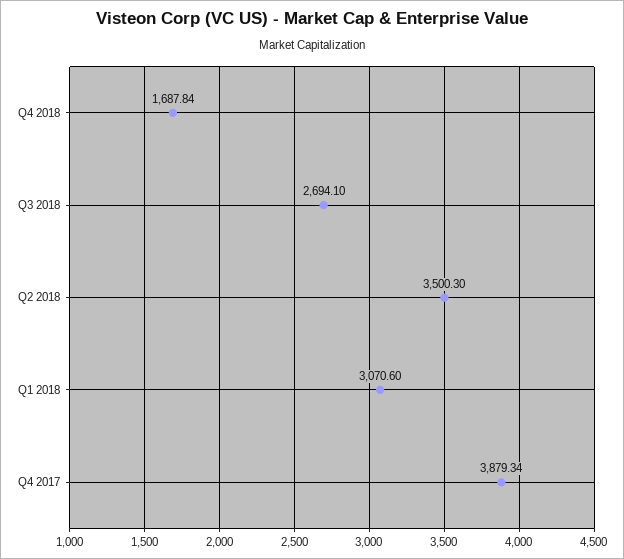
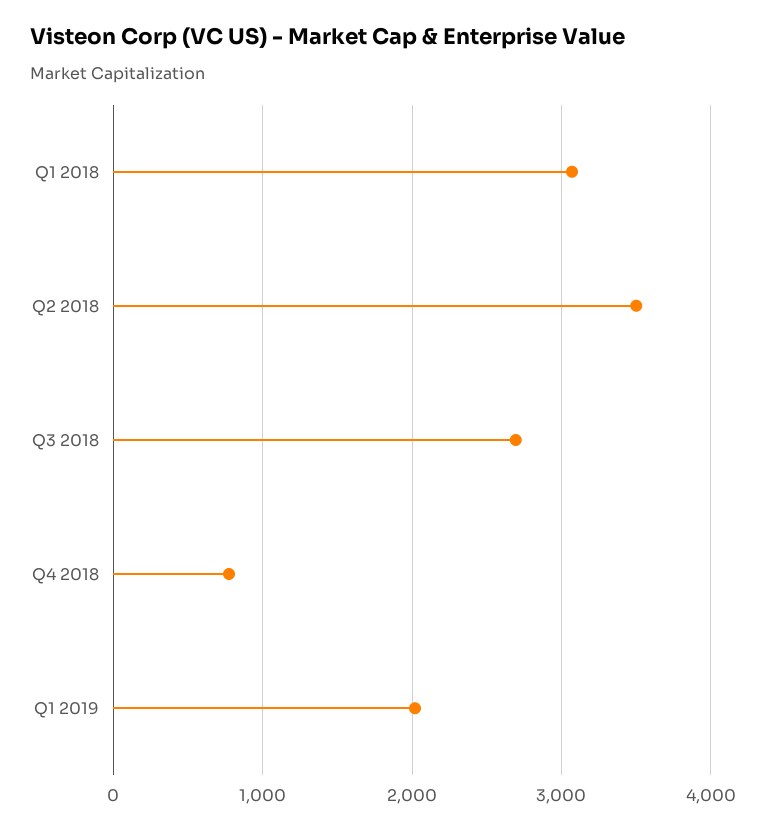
Q4 2018: 1687.84 -> 800
Q4 2017: 3879.34 -> none
Q1 2019: none -> 2000

